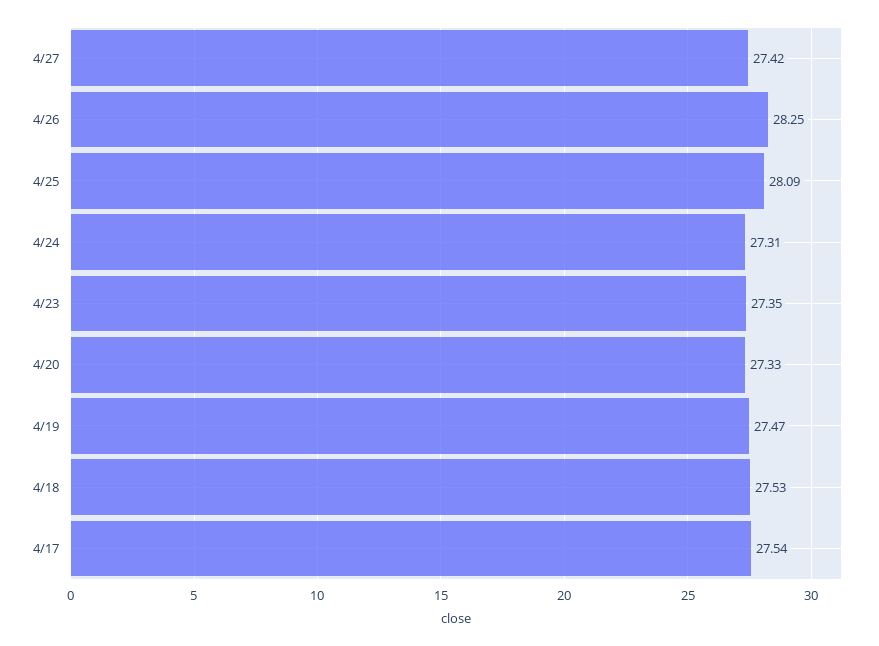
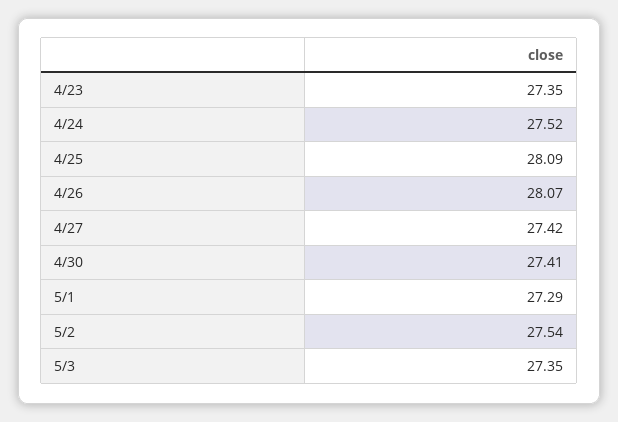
4/26: 28.25 -> 28.07
4/24: 27.31 -> 27.52
4/20: 27.33 -> none
4/19: 27.47 -> none
4/18: 27.53 -> none
4/17: 27.54 -> none
4/30: none -> 27.41
5/1: none -> 27.29
5/2: none -> 27.54
5/3: none -> 27.35

